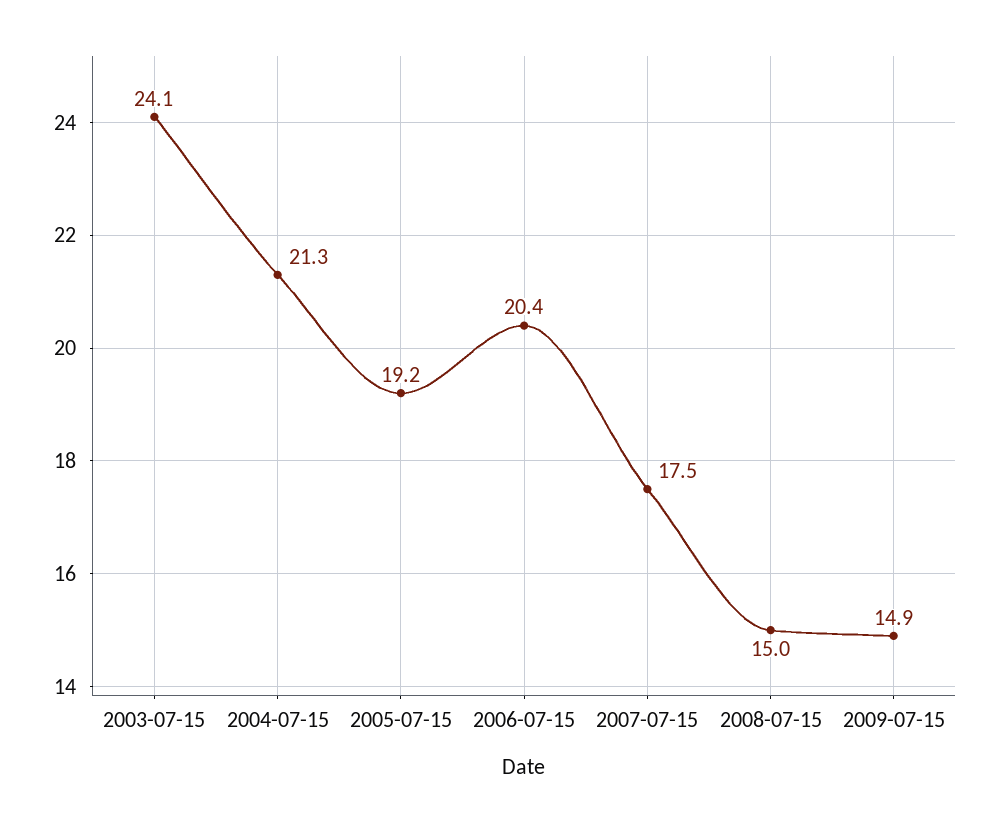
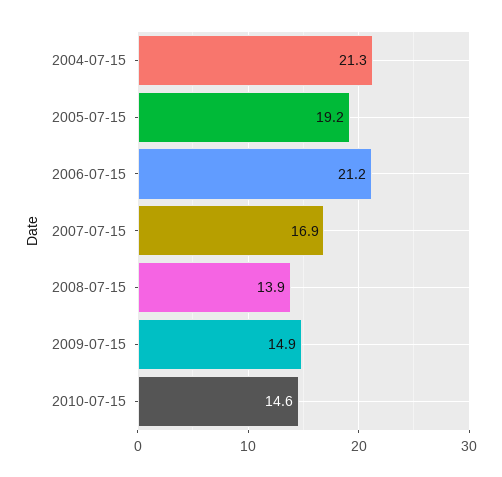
2003-07-15: 24.1 -> none
2006-07-15: 20.4 -> 21.2
2007-07-15: 17.5 -> 16.9
2008-07-15: 15 -> 13.9
2010-07-15: none -> 14.6

